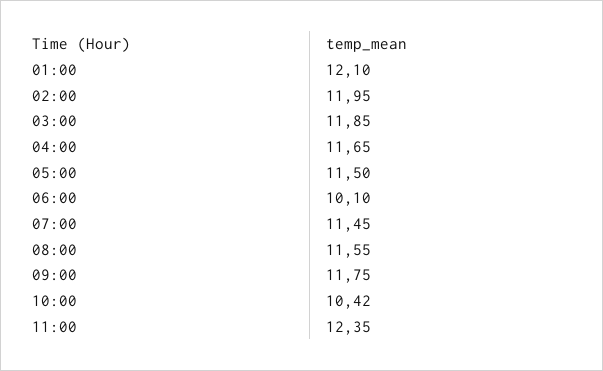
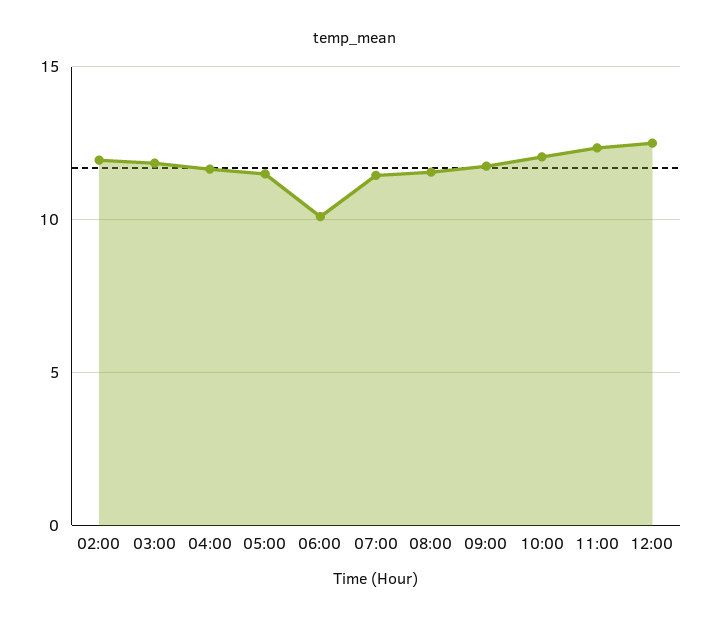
01:00: 12.1 -> none
10:00: 10.42 -> 12
12:00: none -> 12.5

